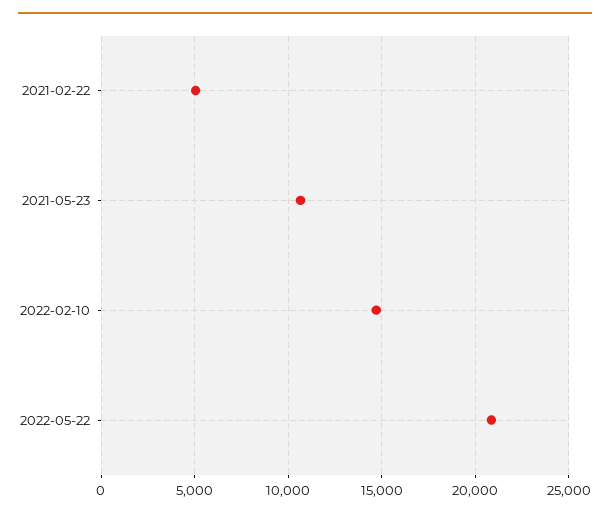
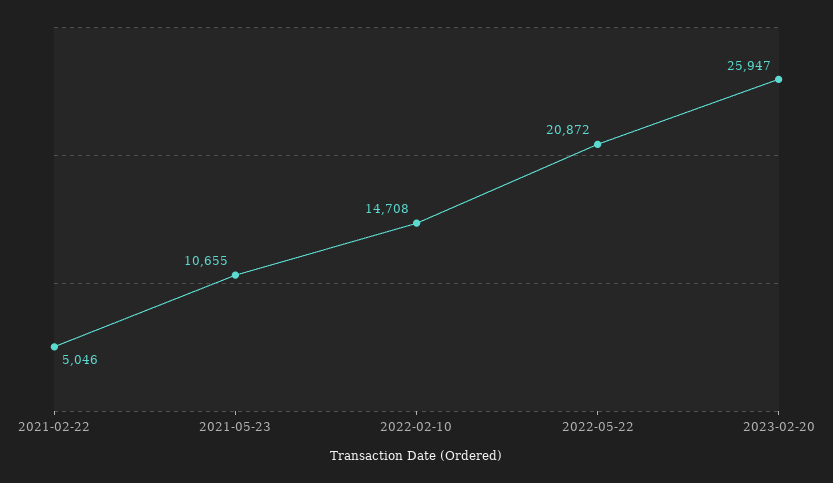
2023-02-20: none -> 25947

